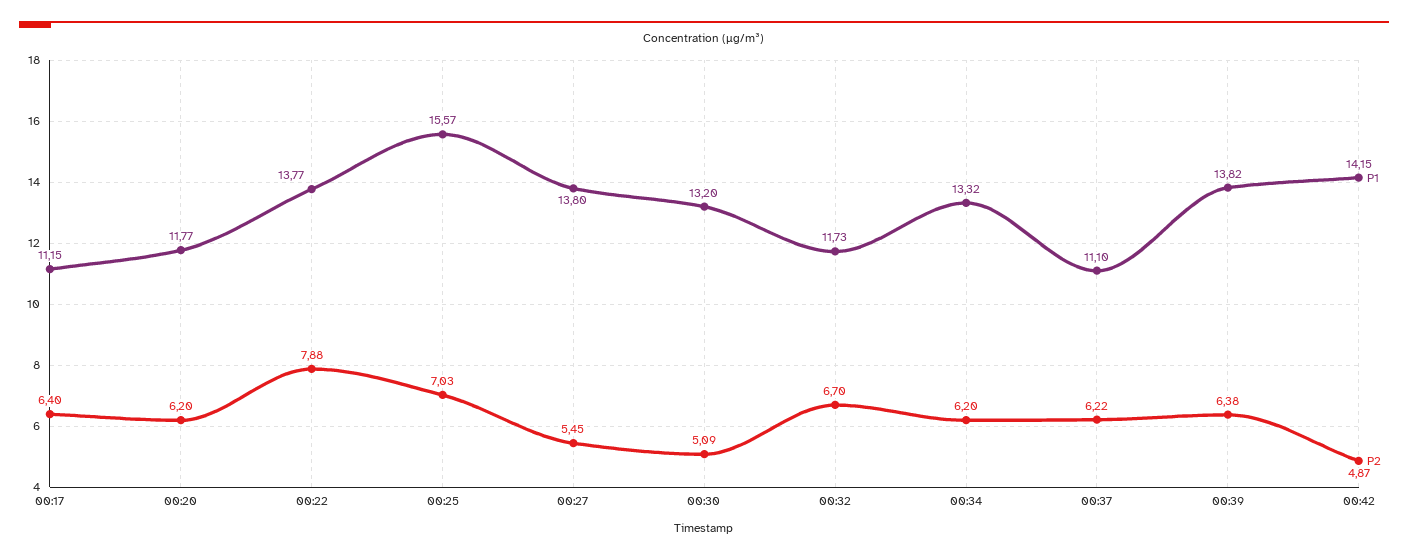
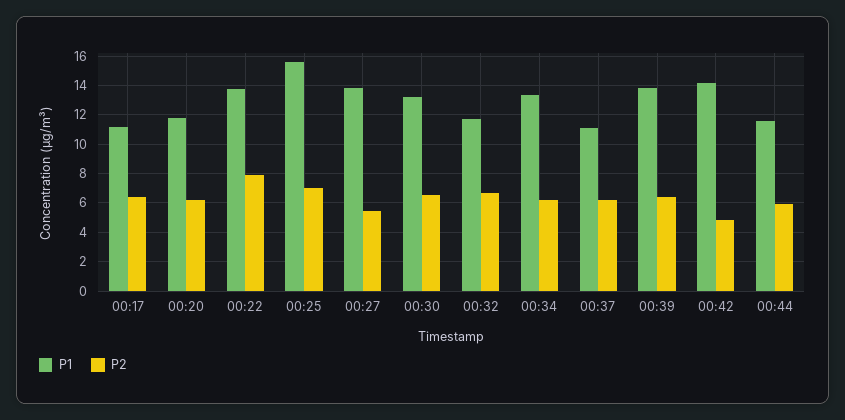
P2, 00:30: 5.09 -> 6.5
P1, 00:44: none -> 11.5
P2, 00:44: none -> 6

